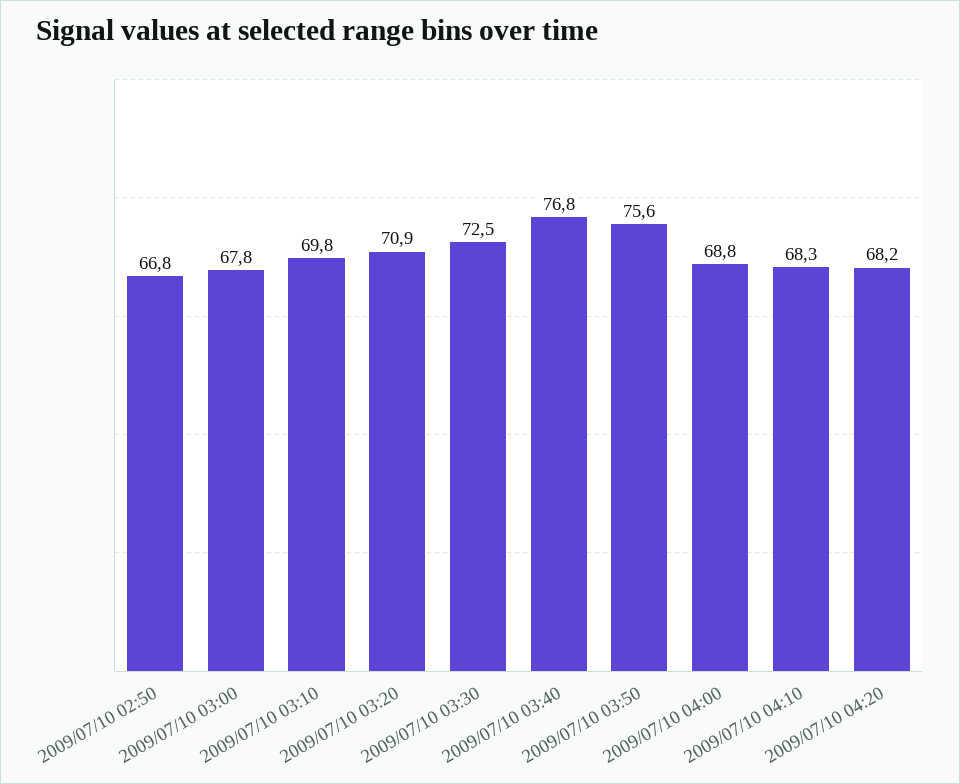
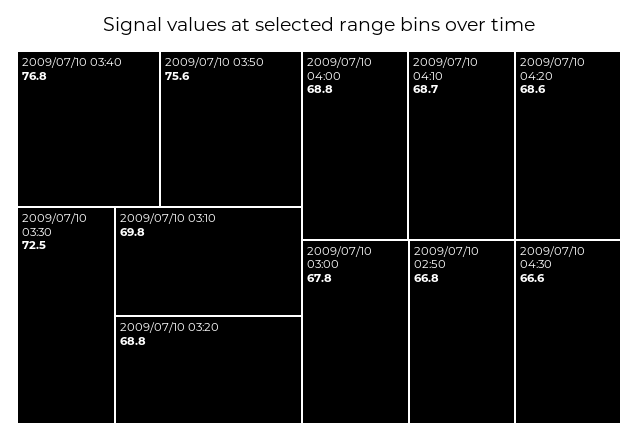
2009/07/10 03:20: 70.9 -> 68.8
2009/07/10 04:10: 68.3 -> 68.7
2009/07/10 04:20: 68.2 -> 68.6
2009/07/10 04:30: none -> 66.6

